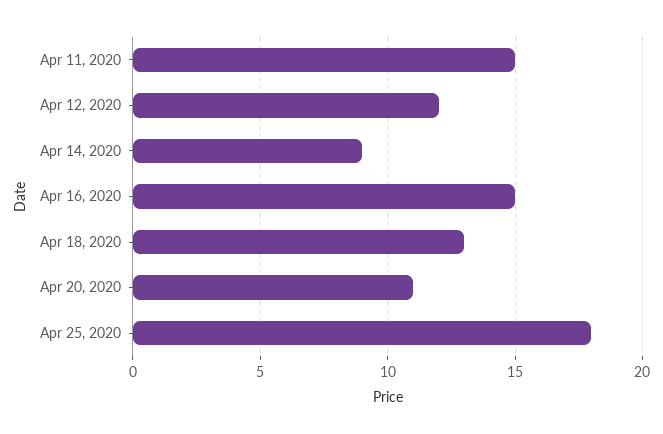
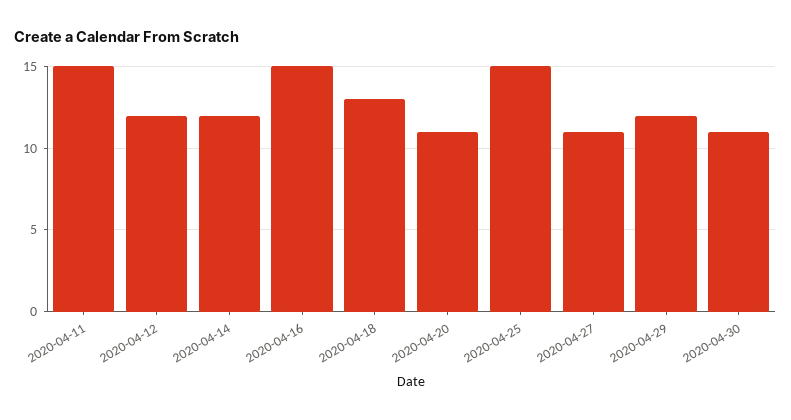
Apr 14, 2020: 9 -> 12
Apr 25, 2020: 18 -> 15
2020-04-27: none -> 11
2020-04-29: none -> 12
2020-04-30: none -> 11

